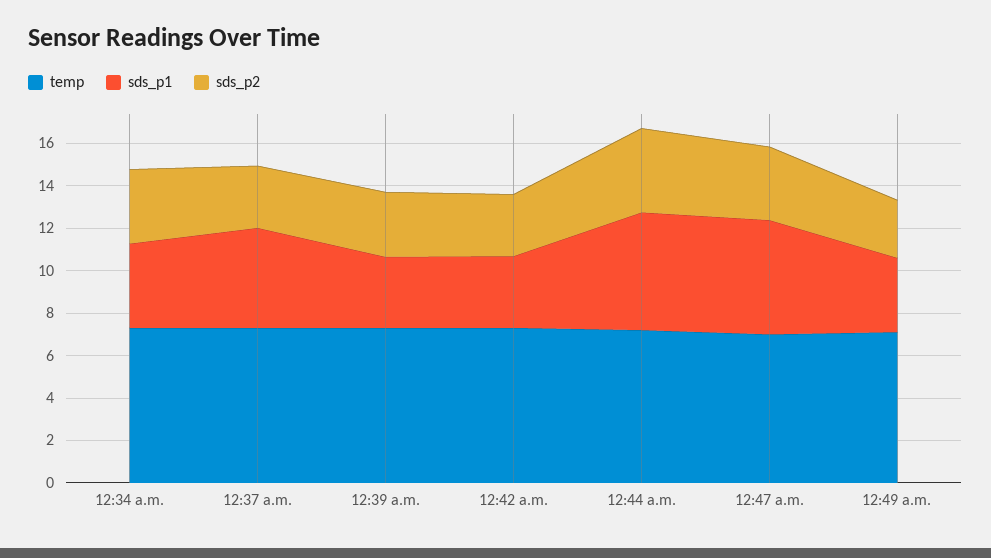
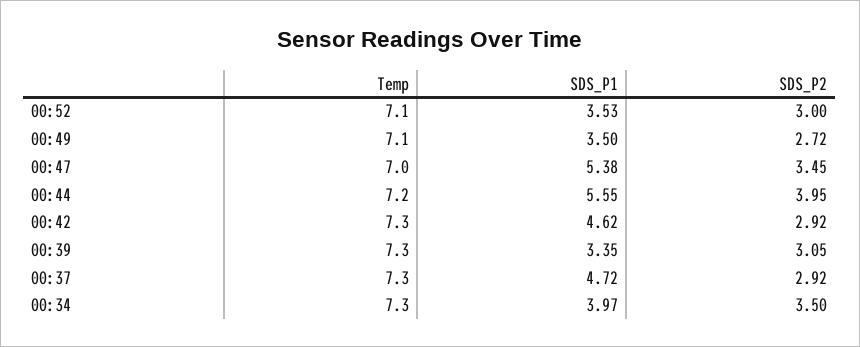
sds_p1, 12:42 a.m.: 3.5 -> 4.62
temp, 00:52: none -> 7.1
sds_p1, 00:52: none -> 3.53
sds_p2, 00:52: none -> 3

